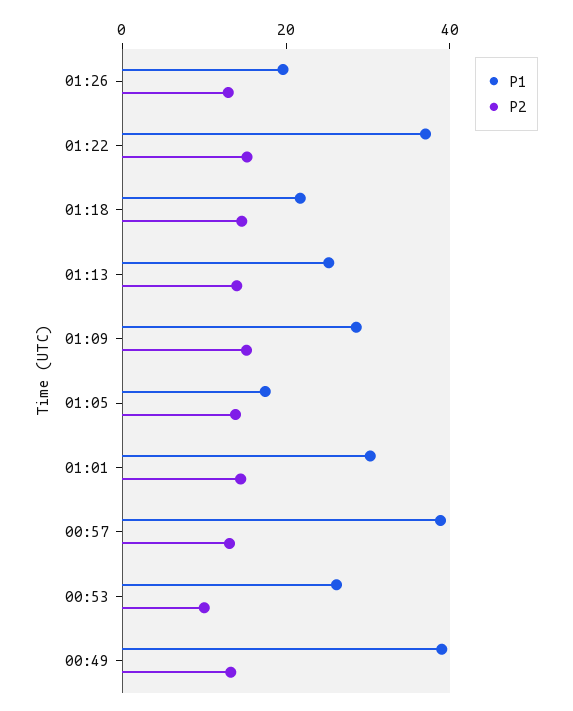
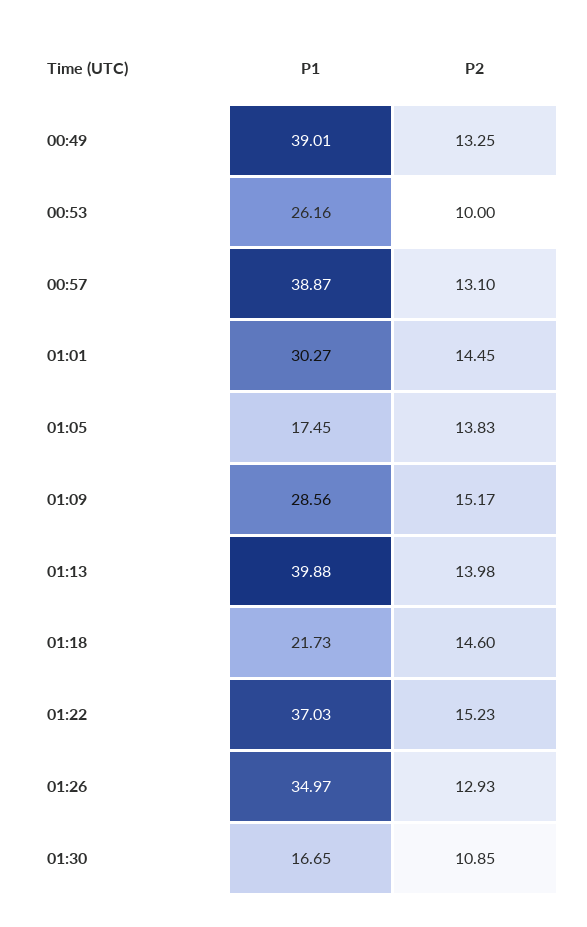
P1, 01:26: 20 -> 34.97
P1, 01:13: 25 -> 39.88
P1, 01:30: none -> 16.65
P2, 01:30: none -> 10.85

